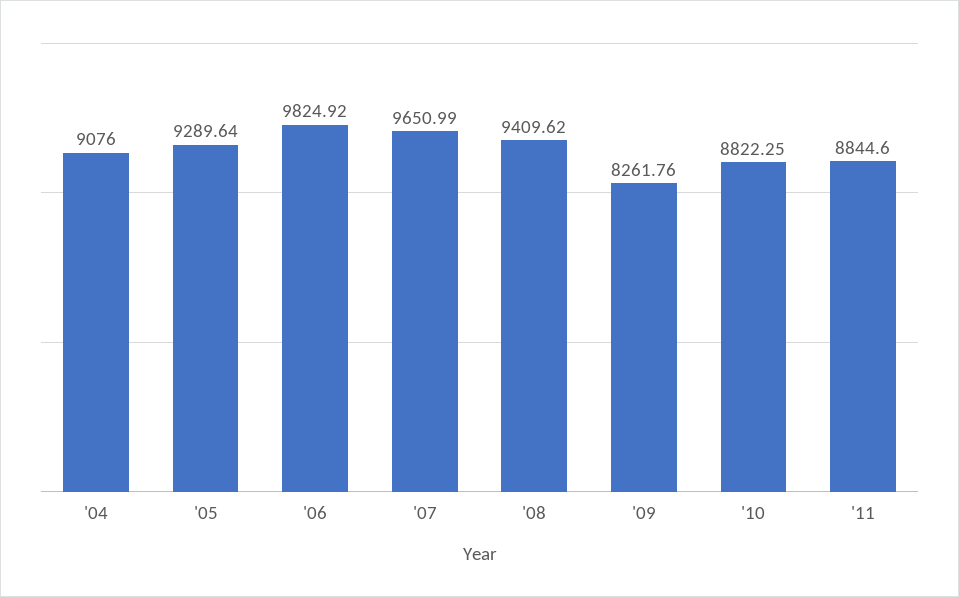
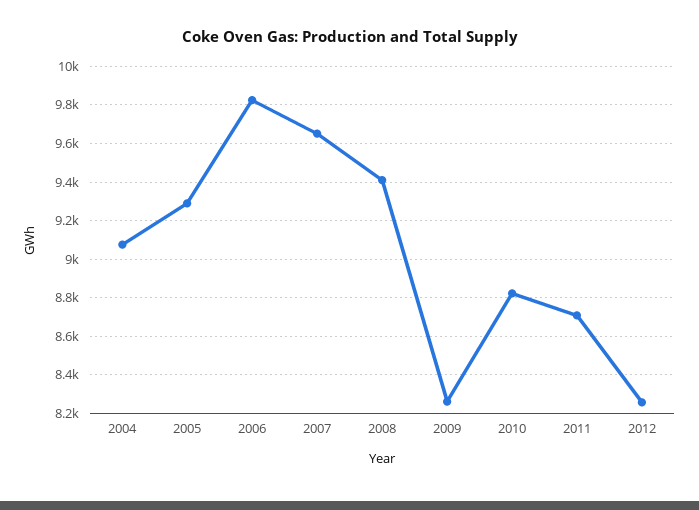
'11: 8844.6 -> 8700
2012: none -> 8250

